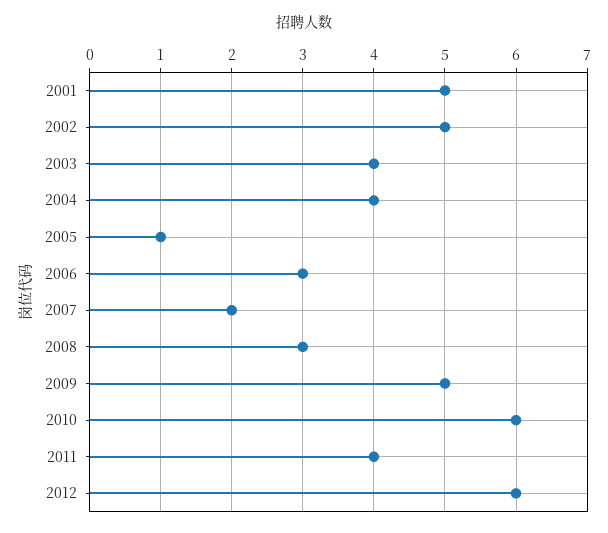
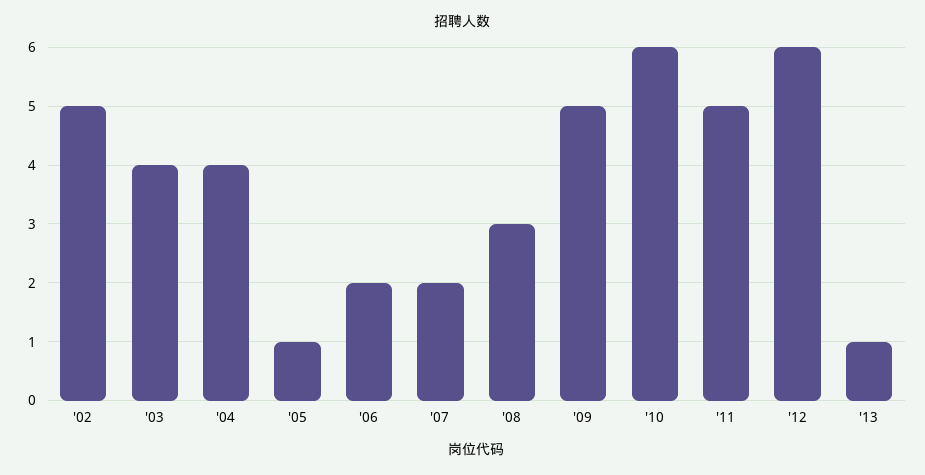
2001: 5 -> none
2006: 3 -> 2
2011: 4 -> 5
'13: none -> 1

